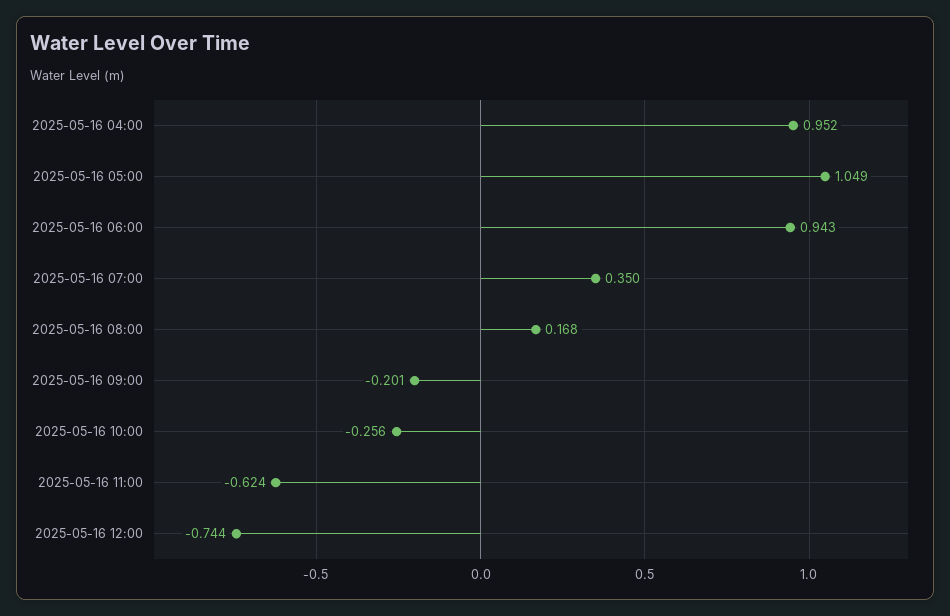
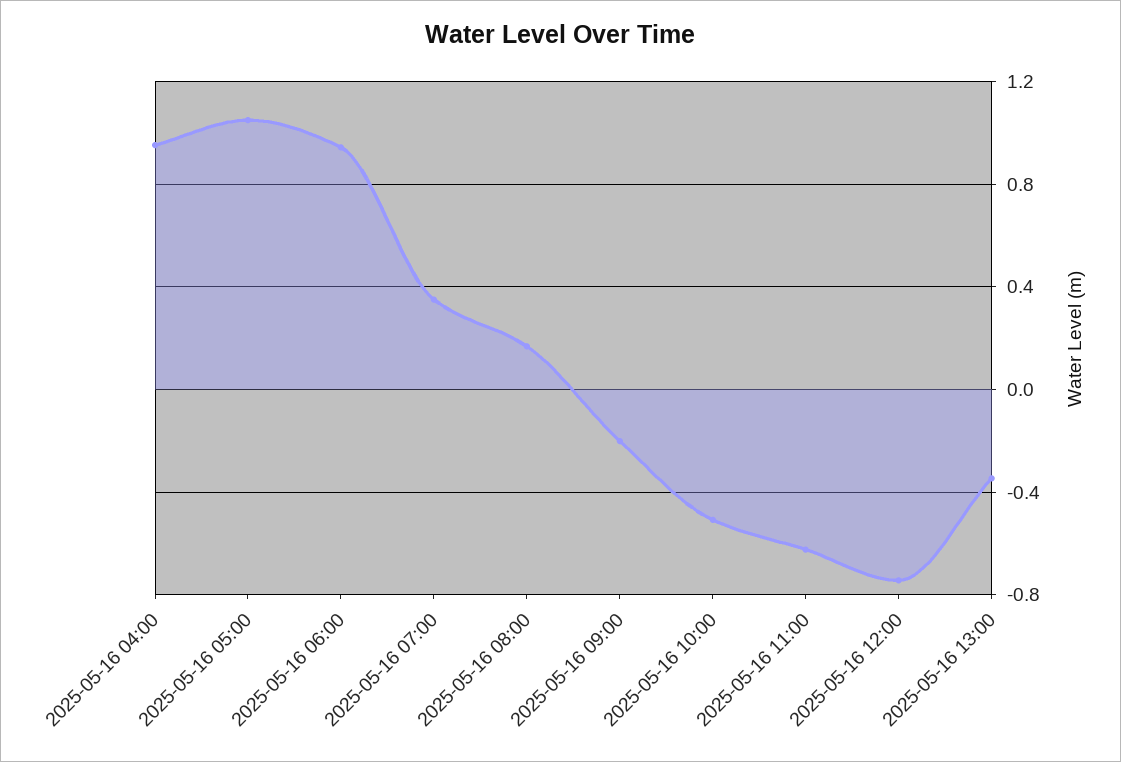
2025-05-16 10:00: -0.256 -> -0.5
2025-05-16 13:00: none -> -0.35

